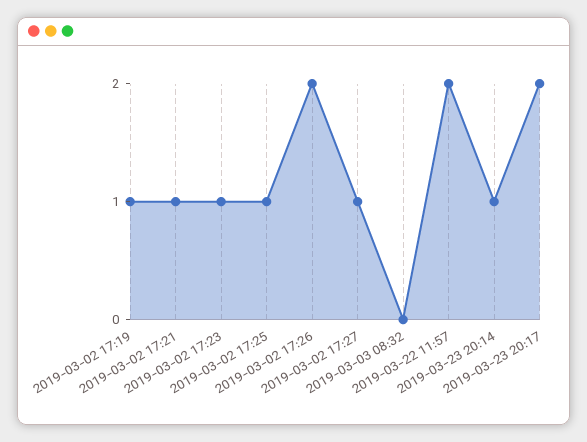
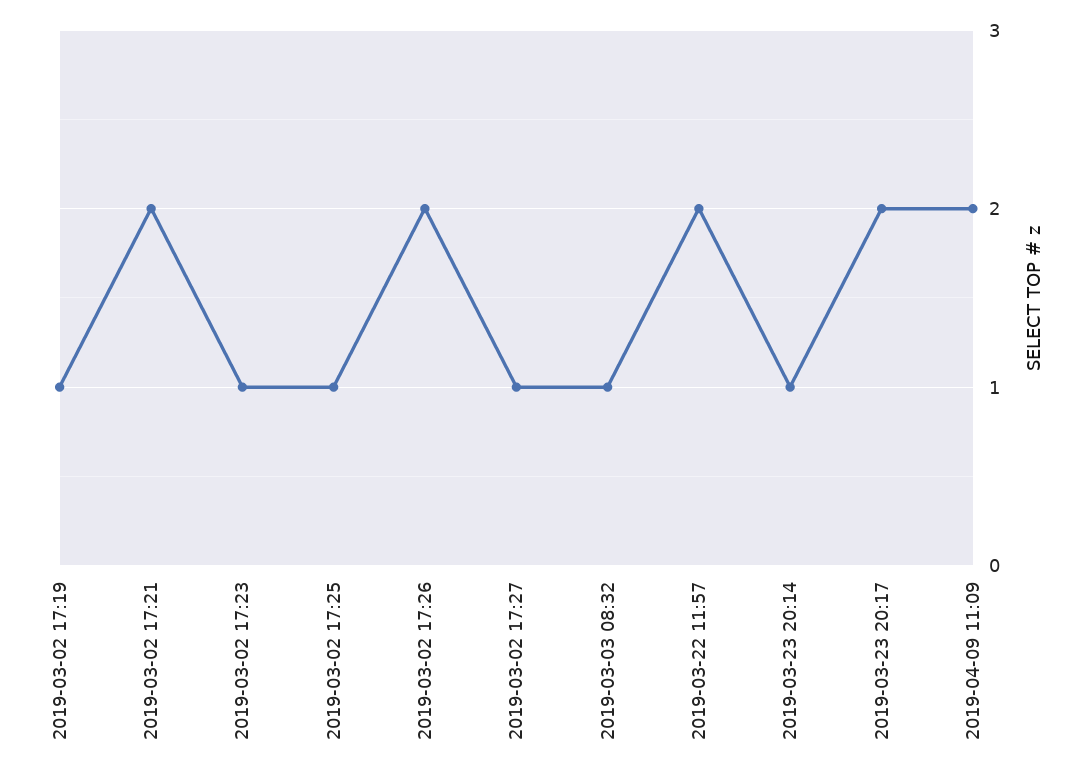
2019-03-02 17:21: 1 -> 2
2019-03-03 08:32: 0 -> 1
2019-04-09 11:09: none -> 2

